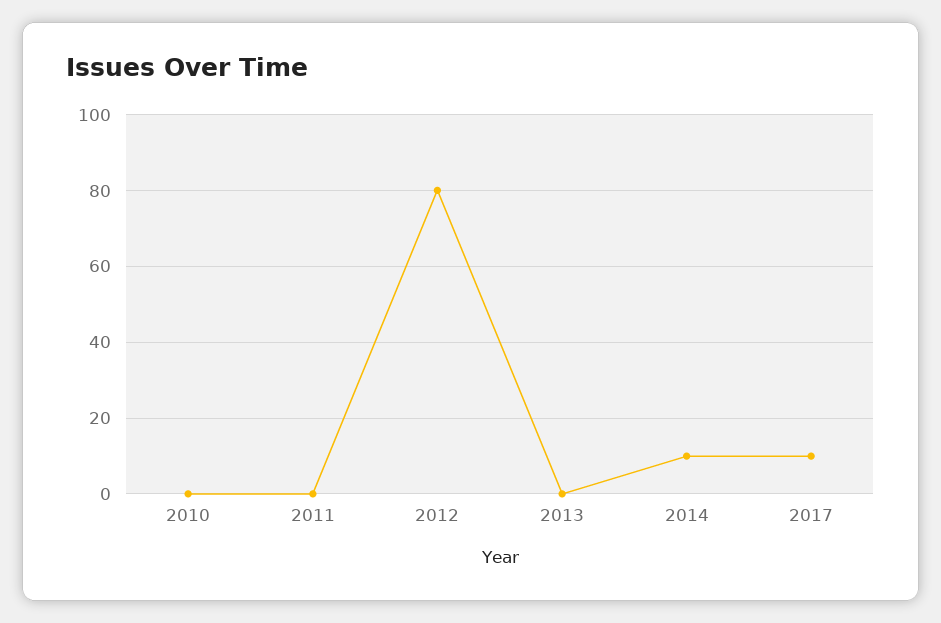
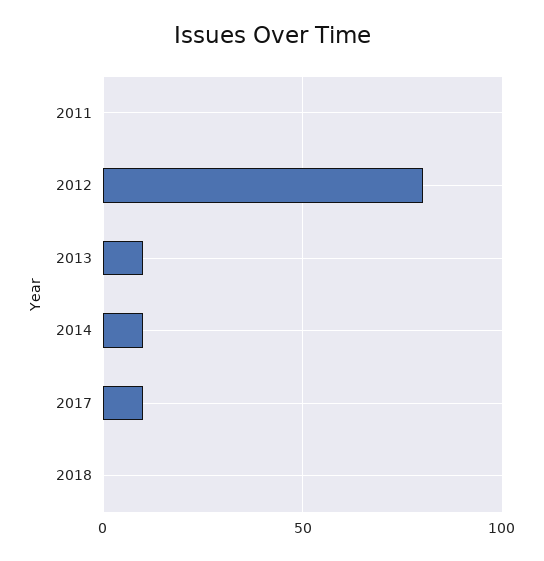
2010: 0 -> none
2013: 0 -> 10
2018: none -> 0

